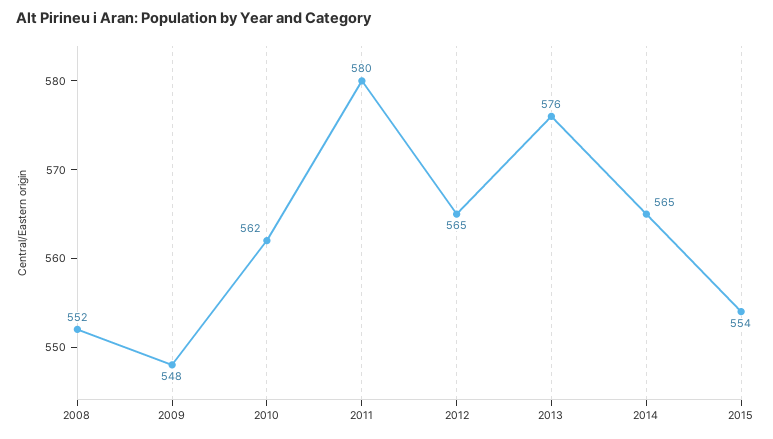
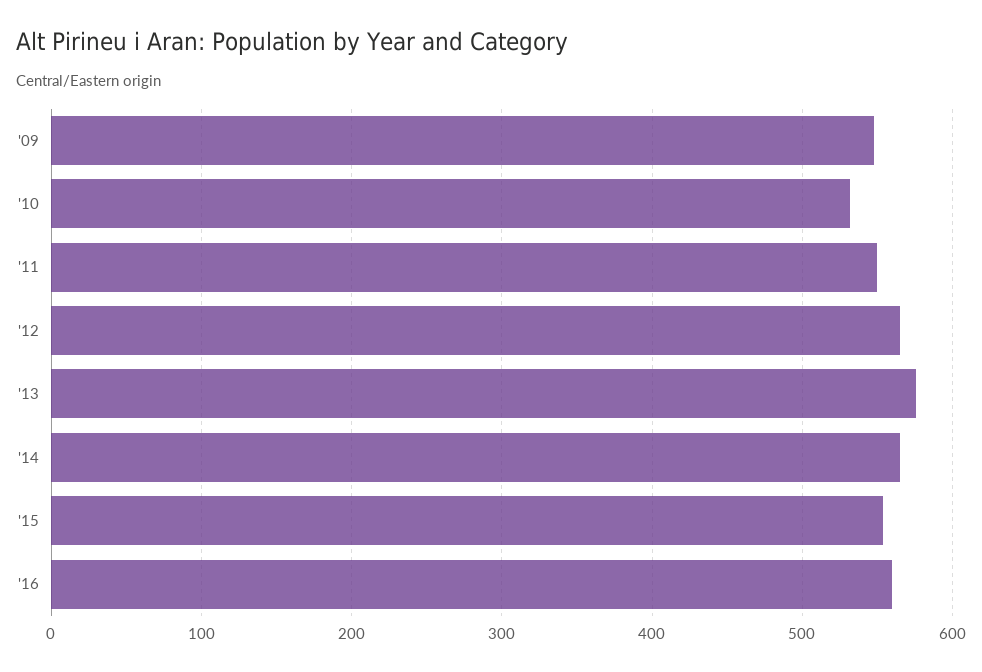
2008: 552 -> none
2010: 562 -> 530
2011: 580 -> 550
'16: none -> 560

